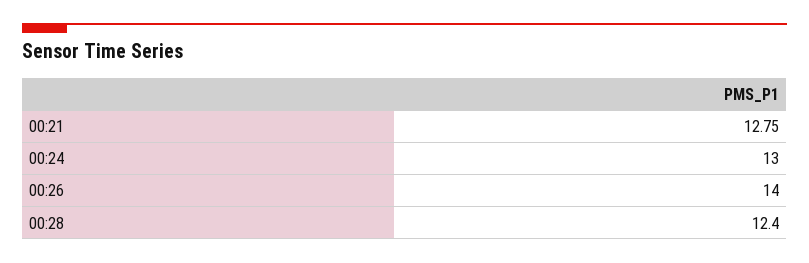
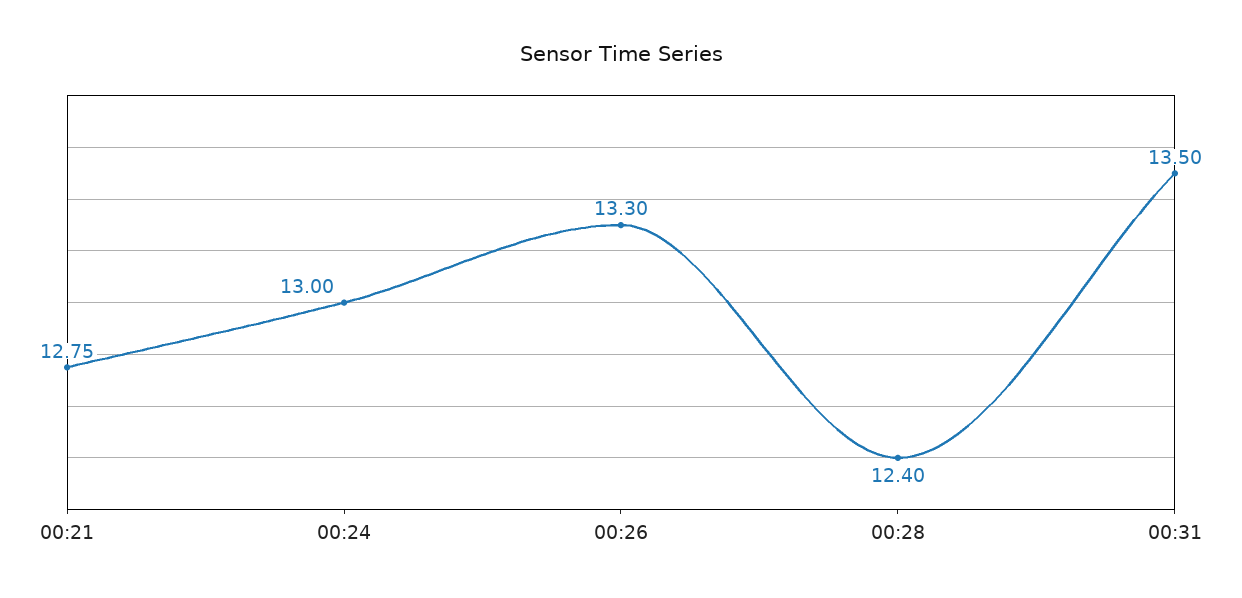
00:26: 14 -> 13.3
00:31: none -> 13.5

